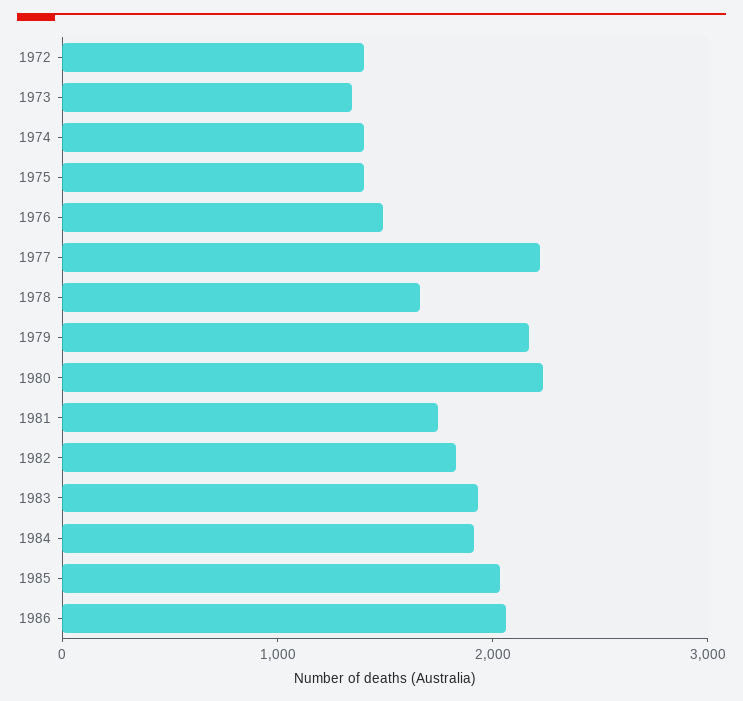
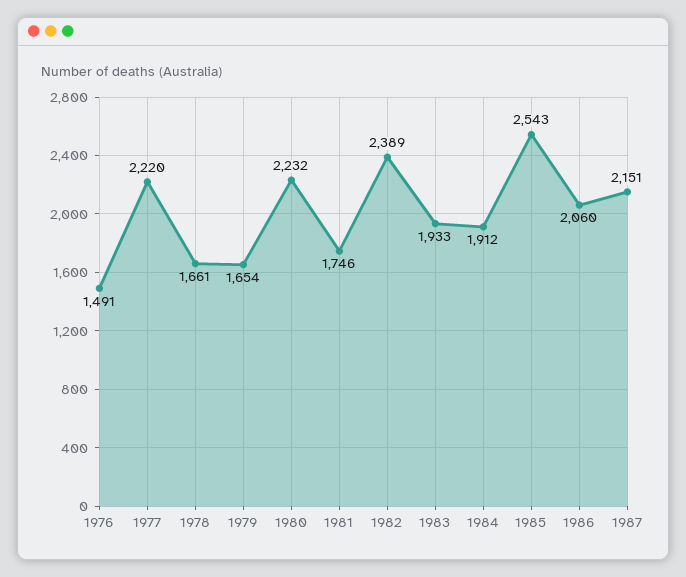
1972: 1400 -> none
1973: 1400 -> none
1974: 1400 -> none
1975: 1400 -> none
1979: 2200 -> 1654
1982: 1800 -> 2389
1985: 2000 -> 2543
1987: none -> 2151

